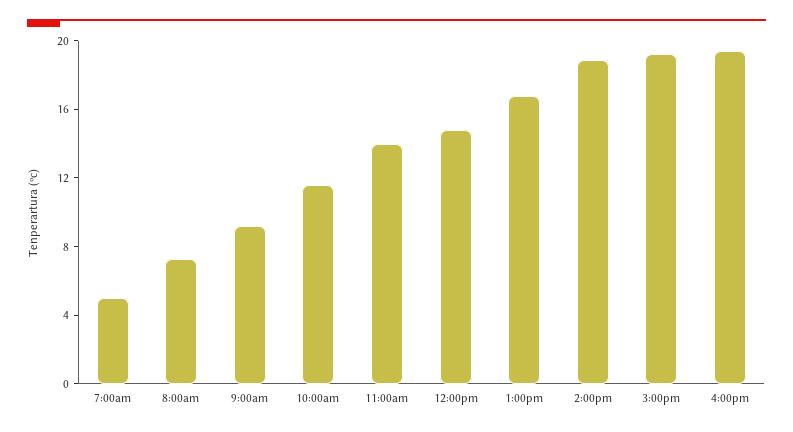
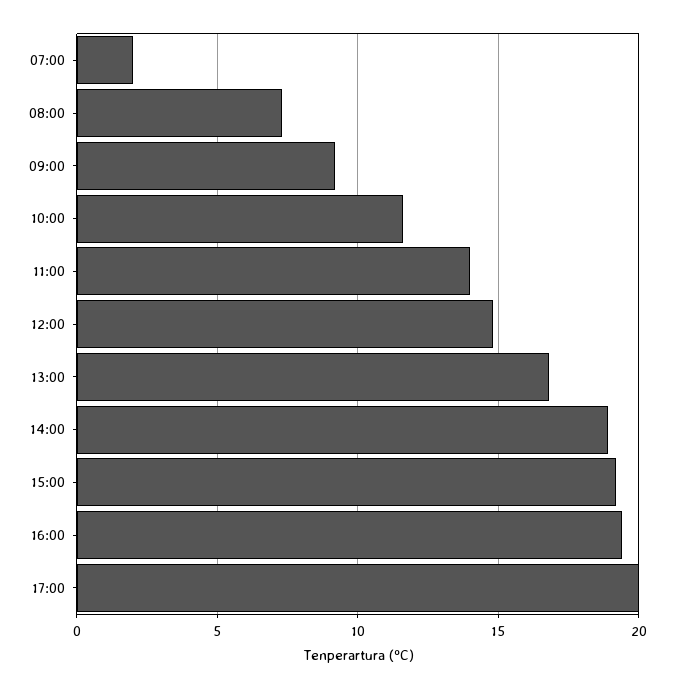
7:00am: 5 -> 2
17:00: none -> 20

